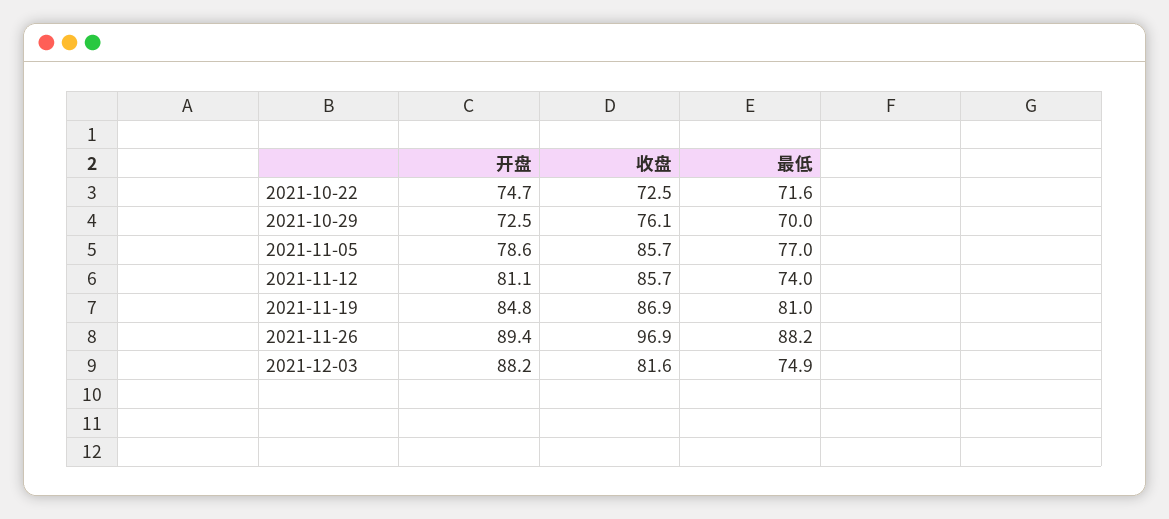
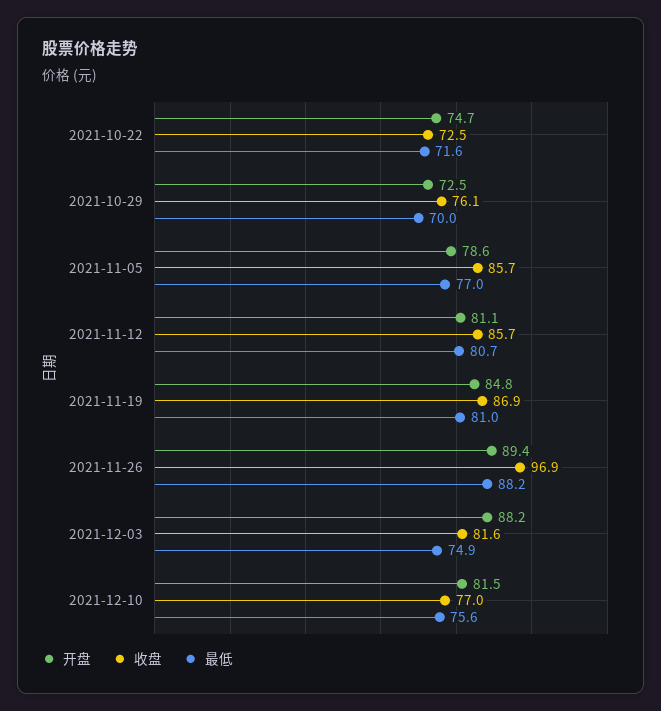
最低, 2021-11-12: 74 -> 80.7
开盘, 2021-12-10: none -> 81.5
收盘, 2021-12-10: none -> 77
最低, 2021-12-10: none -> 75.6

